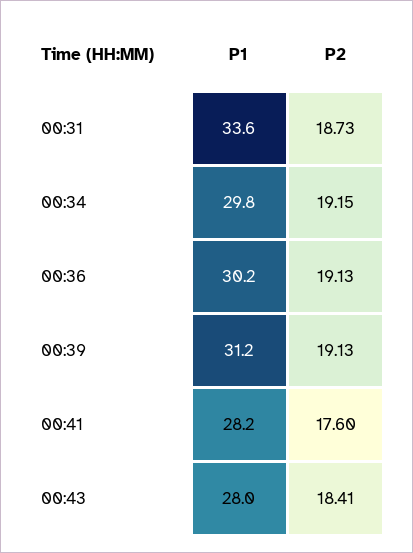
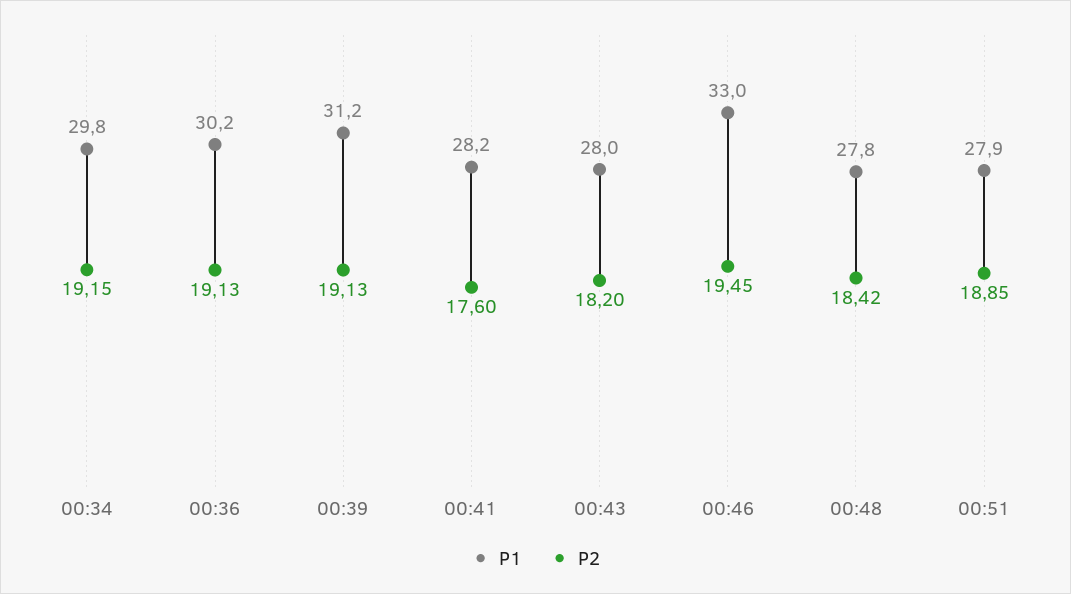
P1, 00:31: 33.6 -> none
P2, 00:31: 18.73 -> none
P2, 00:43: 18.41 -> 18.2
P1, 00:46: none -> 33
P2, 00:46: none -> 19.45
P1, 00:48: none -> 27.8
P2, 00:48: none -> 18.42
P1, 00:51: none -> 27.9
P2, 00:51: none -> 18.85

